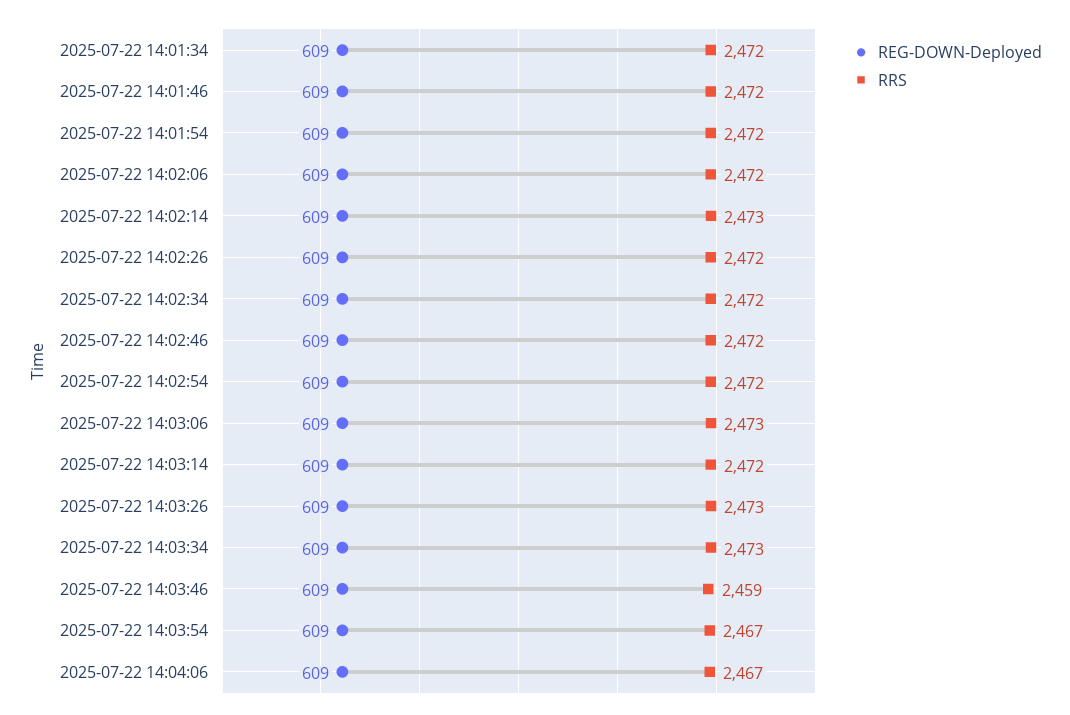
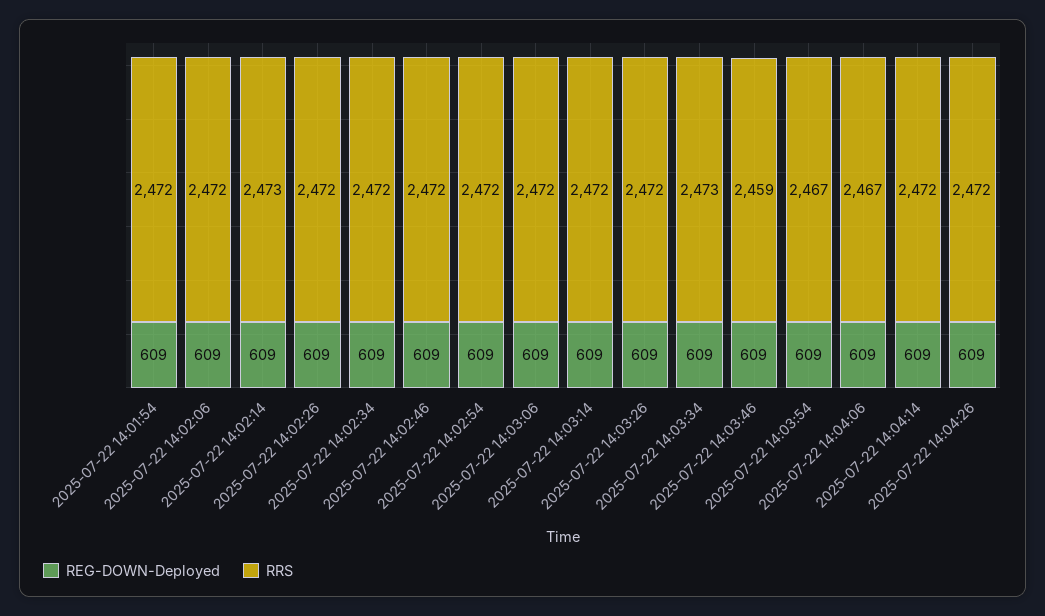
REG-DOWN-Deployed, 2025-07-22 14:01:34: 609 -> none
RRS, 2025-07-22 14:01:34: 2472 -> none
REG-DOWN-Deployed, 2025-07-22 14:01:46: 609 -> none
RRS, 2025-07-22 14:01:46: 2472 -> none
RRS, 2025-07-22 14:03:06: 2473 -> 2472
RRS, 2025-07-22 14:03:26: 2473 -> 2472
REG-DOWN-Deployed, 2025-07-22 14:04:14: none -> 609
RRS, 2025-07-22 14:04:14: none -> 2472
REG-DOWN-Deployed, 2025-07-22 14:04:26: none -> 609
RRS, 2025-07-22 14:04:26: none -> 2472

